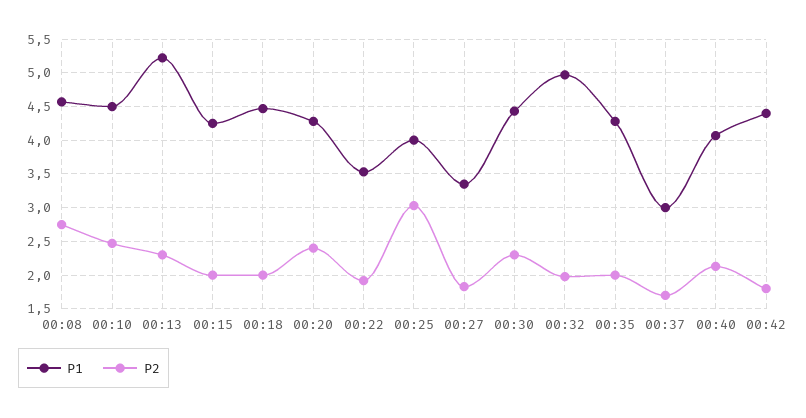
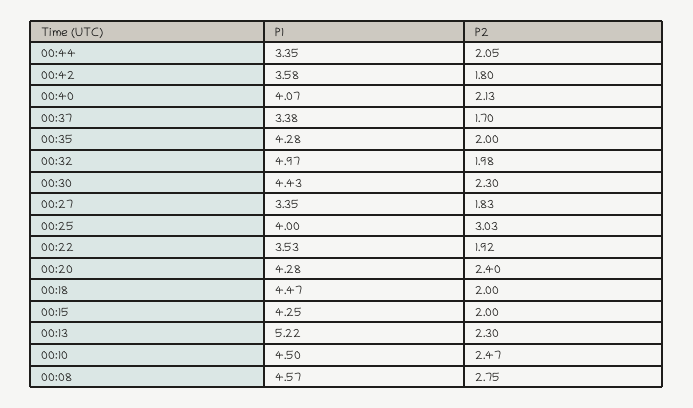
P1, 00:37: 3 -> 3.38
P1, 00:42: 4.4 -> 3.58
P1, 00:44: none -> 3.35
P2, 00:44: none -> 2.05

